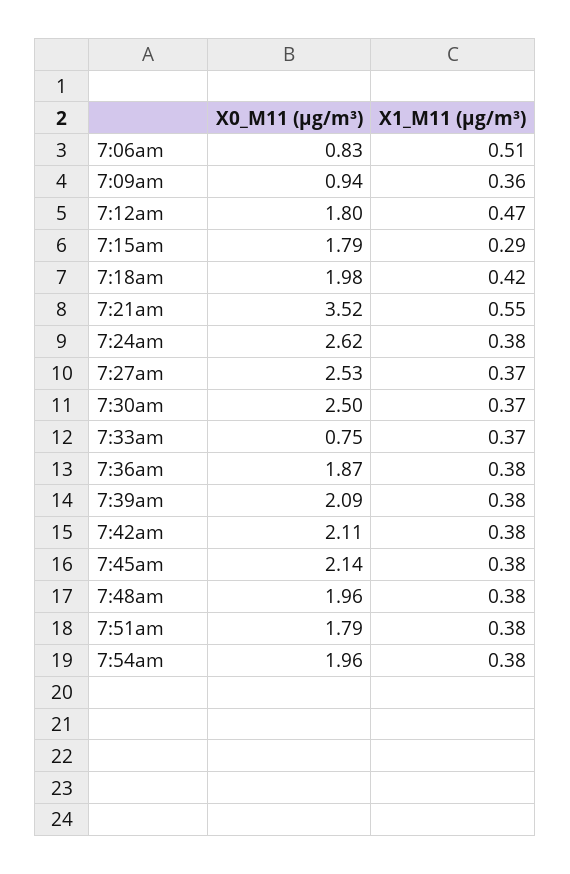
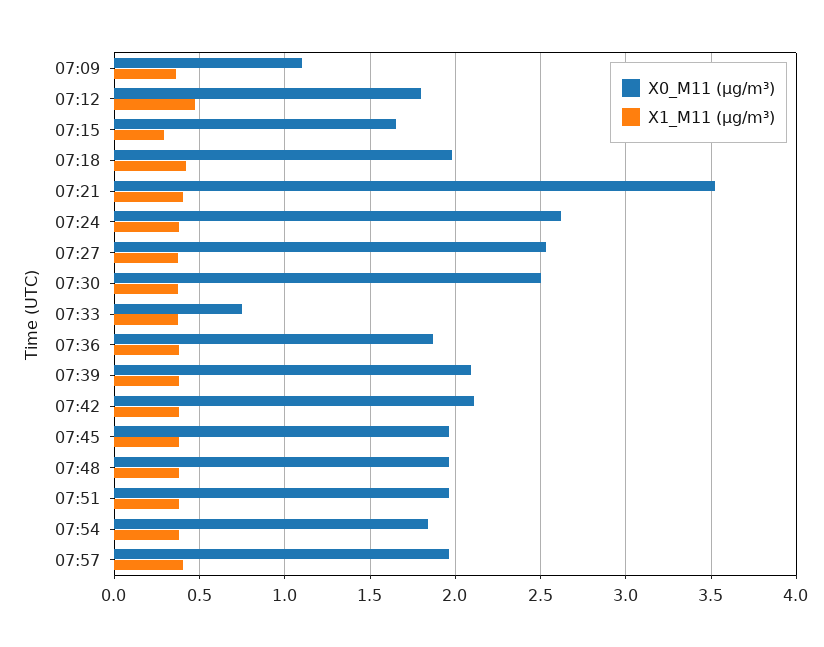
X0_M11 (μg/m³), 7:06am: 0.83 -> none
X1_M11 (μg/m³), 7:06am: 0.51 -> none
X0_M11 (μg/m³), 7:09am: 0.94 -> 1.1
X0_M11 (μg/m³), 7:15am: 1.79 -> 1.65
X1_M11 (μg/m³), 7:21am: 0.55 -> 0.4
X0_M11 (μg/m³), 7:45am: 2.14 -> 1.95
X0_M11 (μg/m³), 7:51am: 1.79 -> 1.95
X0_M11 (μg/m³), 7:54am: 1.96 -> 1.85
X0_M11 (μg/m³), 07:57: none -> 1.95
X1_M11 (μg/m³), 07:57: none -> 0.4

